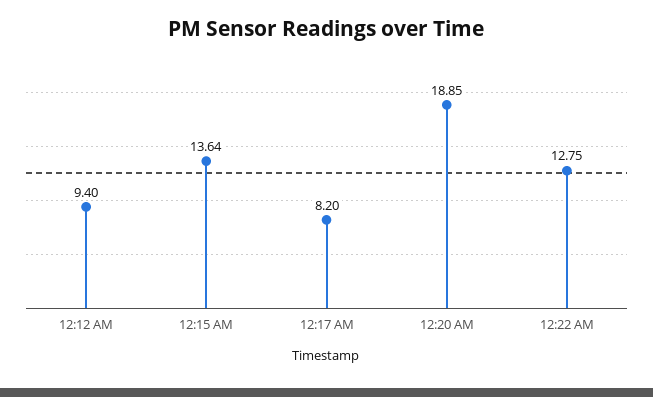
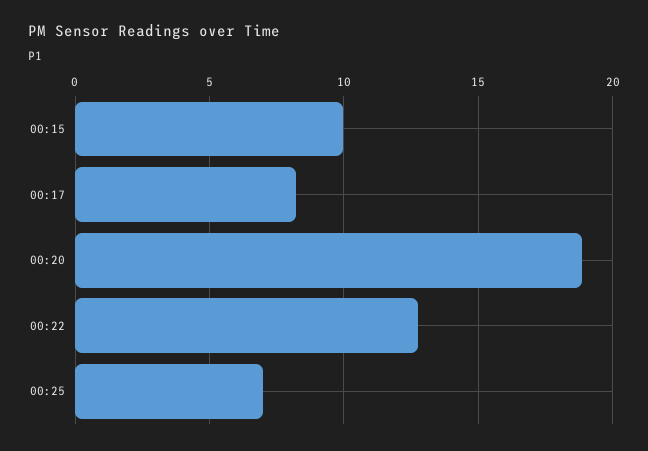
12:12 AM: 9.4 -> none
12:15 AM: 13.64 -> 10
00:25: none -> 7

